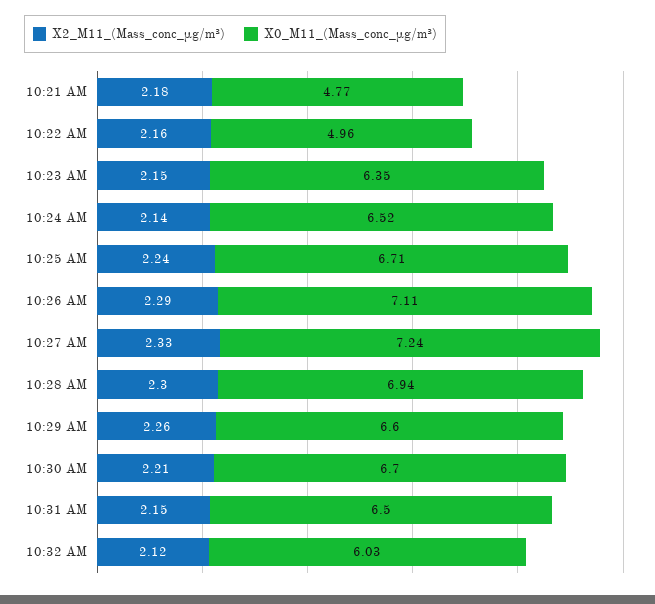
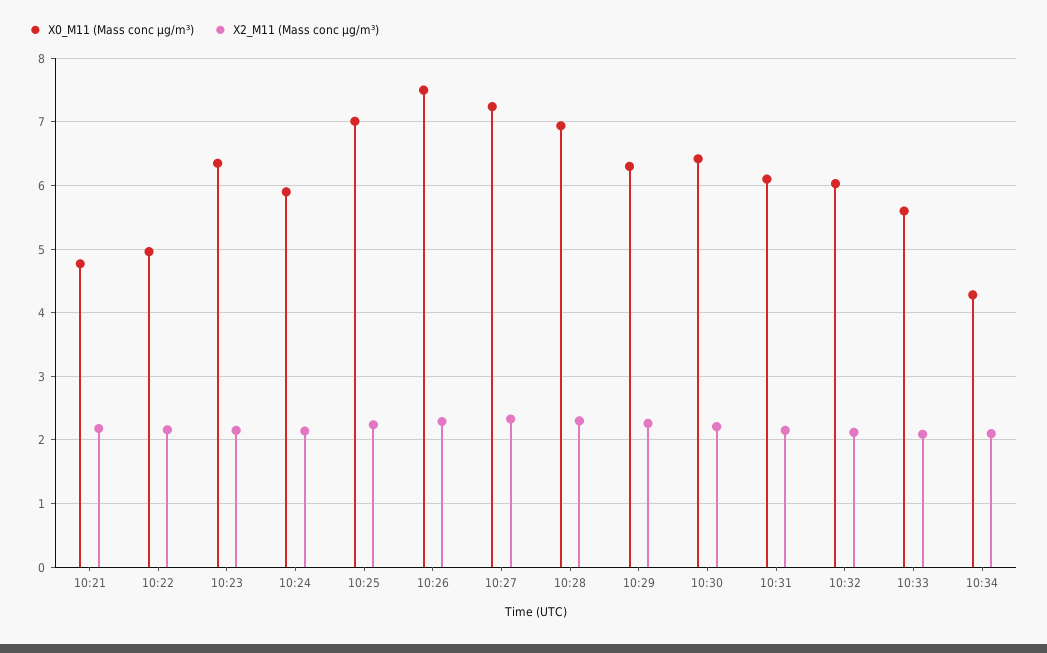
X0_M11_(Mass_conc_μg/m³), 10:24 AM: 6.52 -> 5.9
X0_M11_(Mass_conc_μg/m³), 10:25 AM: 6.71 -> 7
X0_M11_(Mass_conc_μg/m³), 10:26 AM: 7.11 -> 7.5
X0_M11_(Mass_conc_μg/m³), 10:29 AM: 6.6 -> 6.3
X0_M11_(Mass_conc_μg/m³), 10:30 AM: 6.7 -> 6.4
X0_M11_(Mass_conc_μg/m³), 10:31 AM: 6.5 -> 6.1
X0_M11_(Mass_conc_μg/m³), 10:33: none -> 5.6
X2_M11_(Mass_conc_μg/m³), 10:33: none -> 2.1
X0_M11_(Mass_conc_μg/m³), 10:34: none -> 4.3
X2_M11_(Mass_conc_μg/m³), 10:34: none -> 2.1

